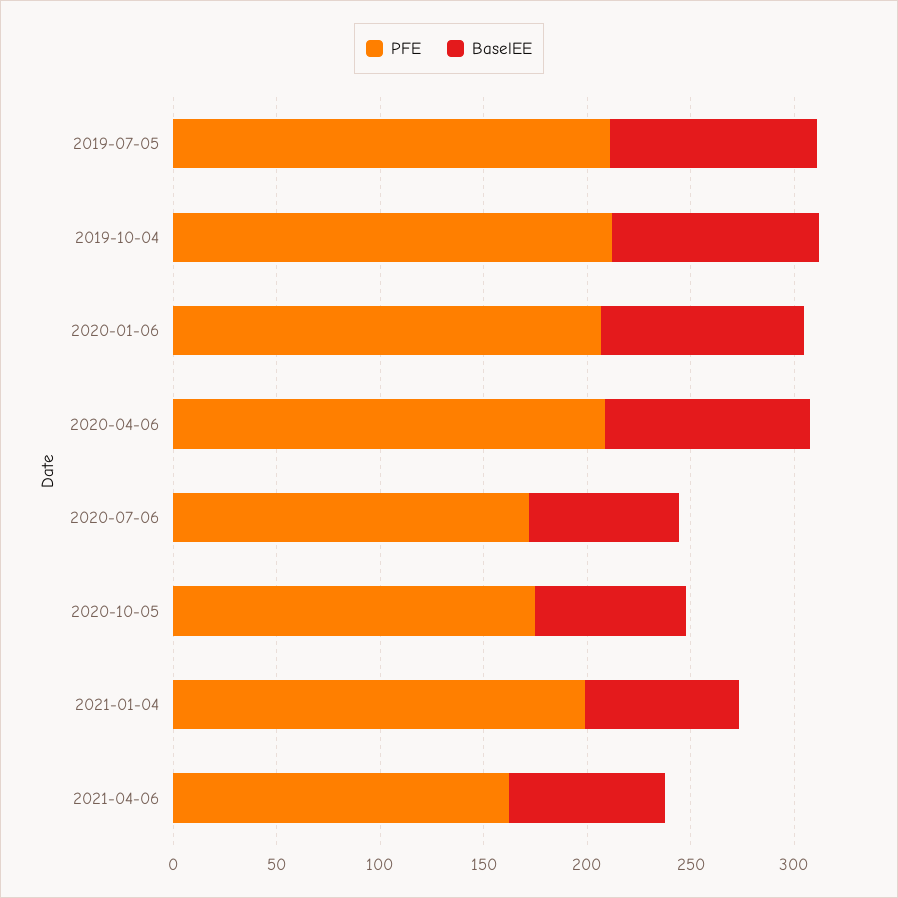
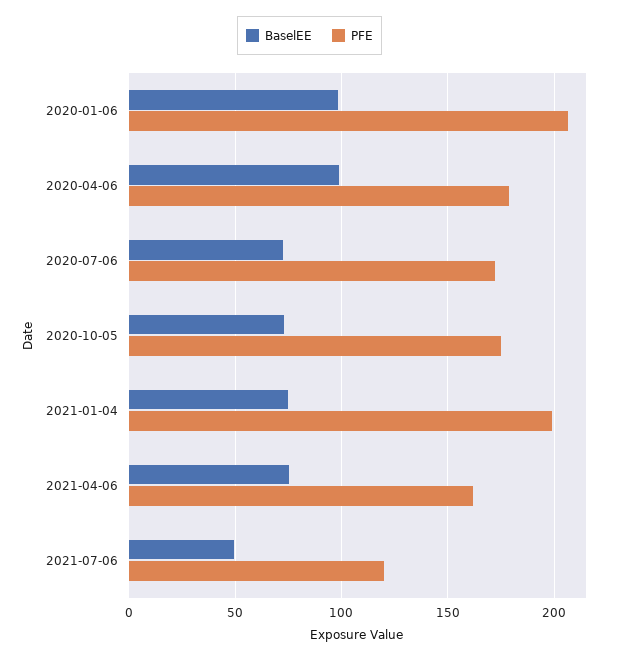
PFE, 2019-07-05: 210 -> none
BaselEE, 2019-07-05: 100 -> none
PFE, 2019-10-04: 210 -> none
BaselEE, 2019-10-04: 100 -> none
PFE, 2020-04-06: 210 -> 180
BaselEE, 2021-07-06: none -> 50
PFE, 2021-07-06: none -> 120

